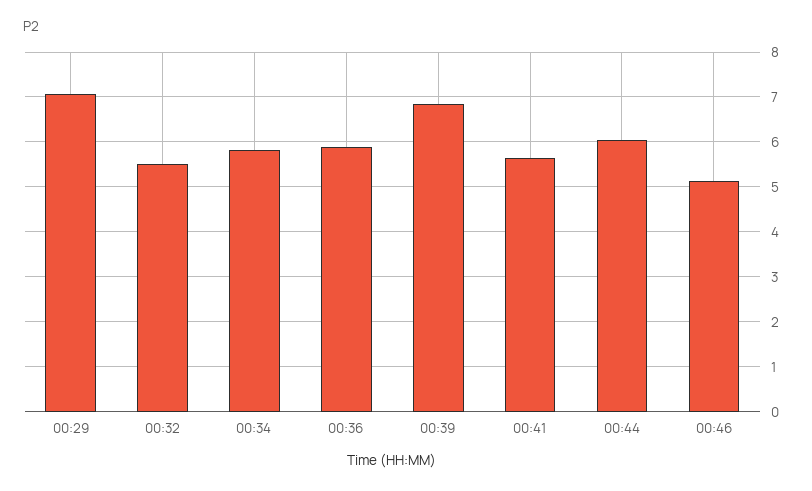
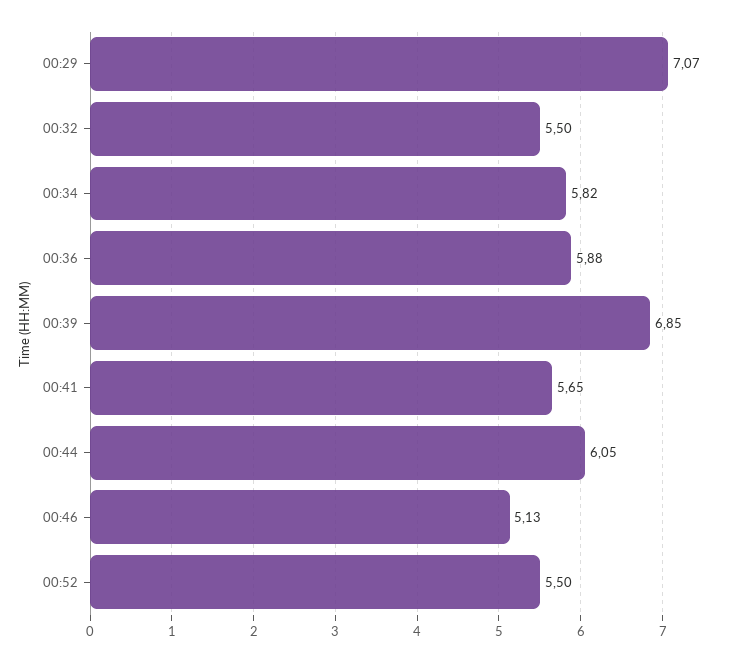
00:52: none -> 5.5

